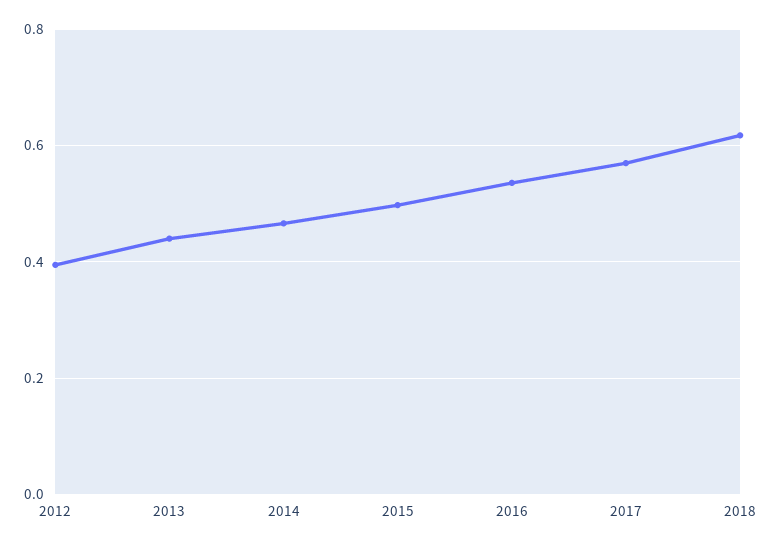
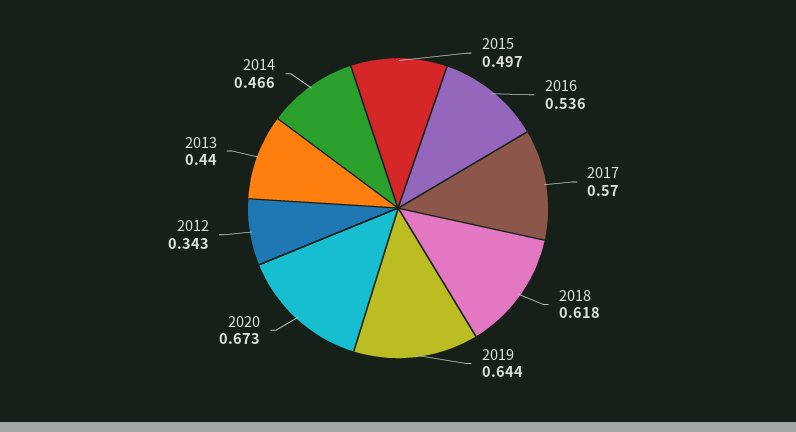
2012: 0.4 -> 0.343
2019: none -> 0.644
2020: none -> 0.673

